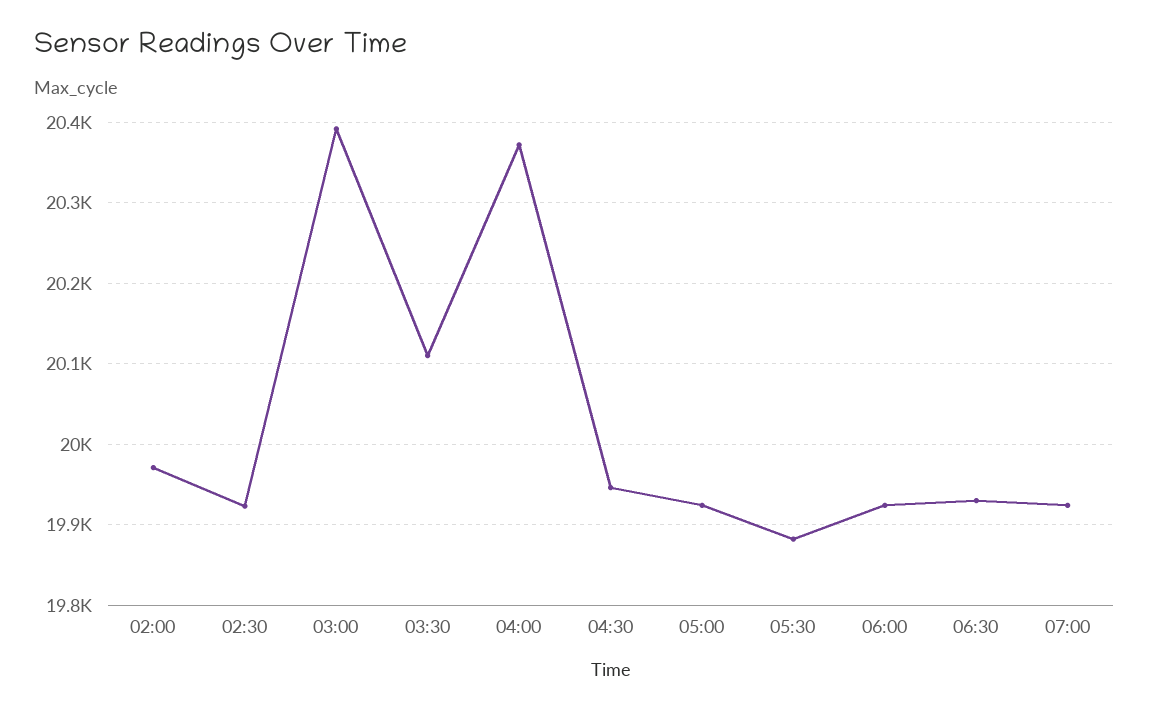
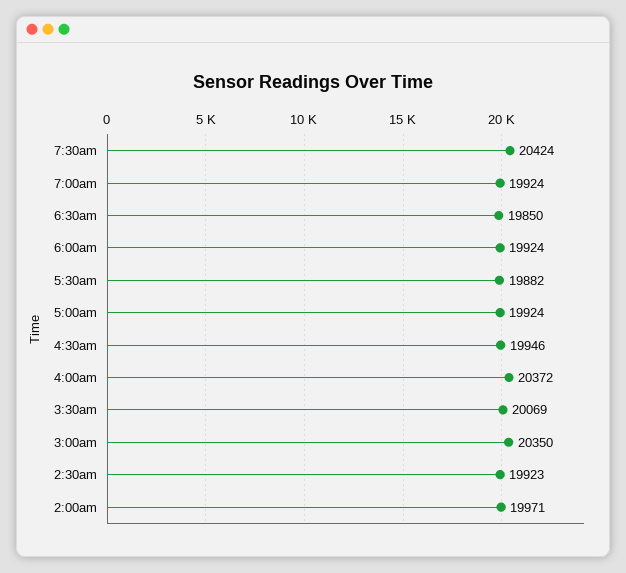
03:00: 20390 -> 20350
03:30: 20110 -> 20069
06:30: 19930 -> 19850
7:30am: none -> 20424

